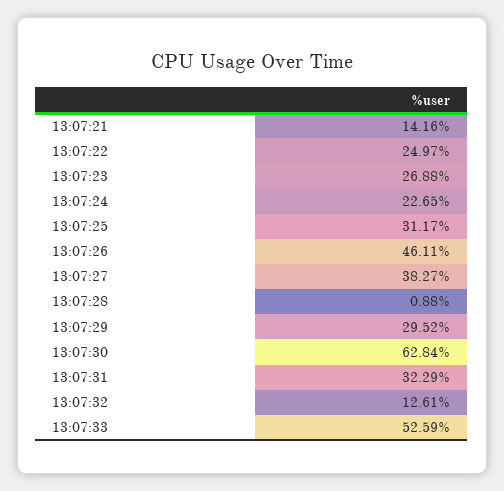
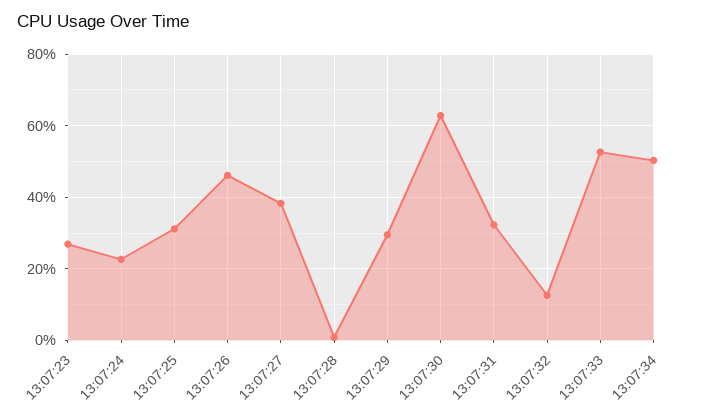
13:07:21: 14.16 -> none
13:07:22: 24.97 -> none
13:07:34: none -> 50

